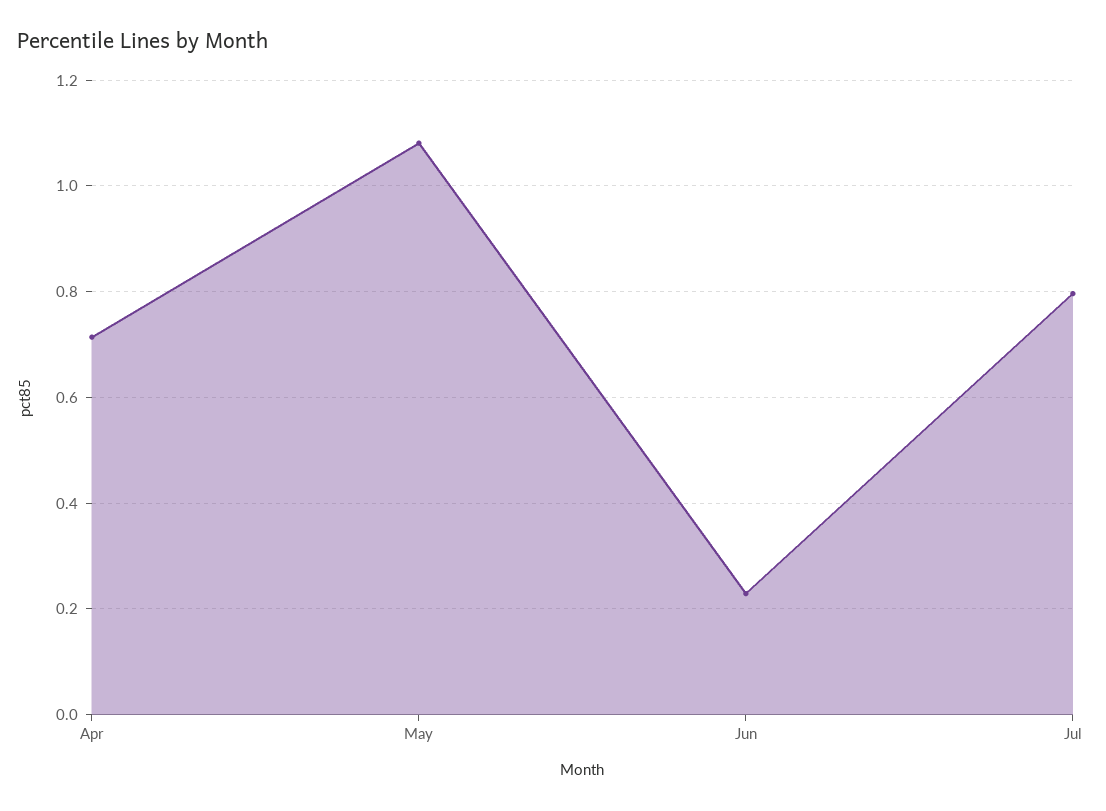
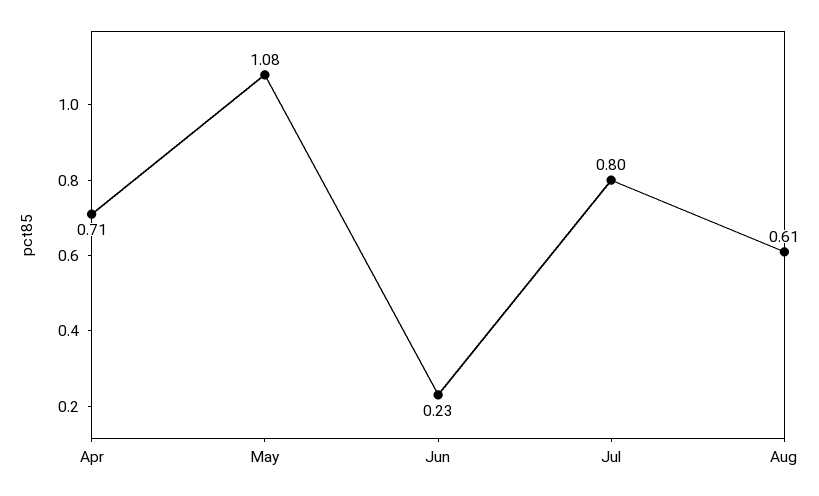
Aug: none -> 0.61

